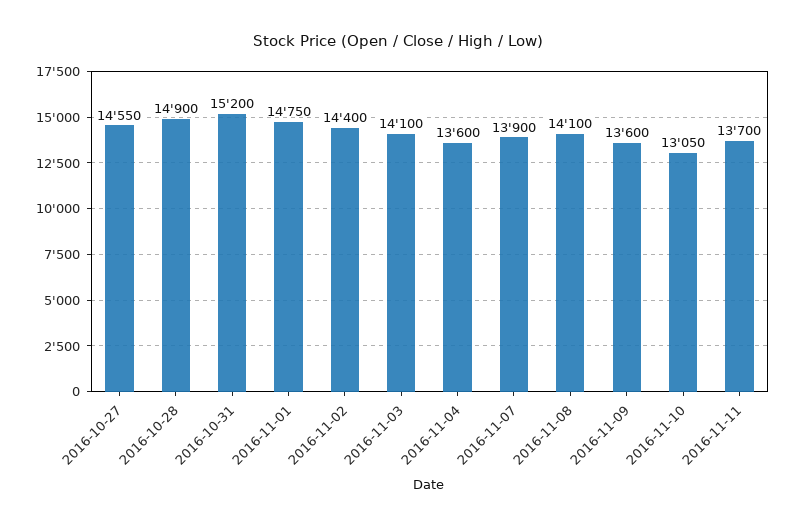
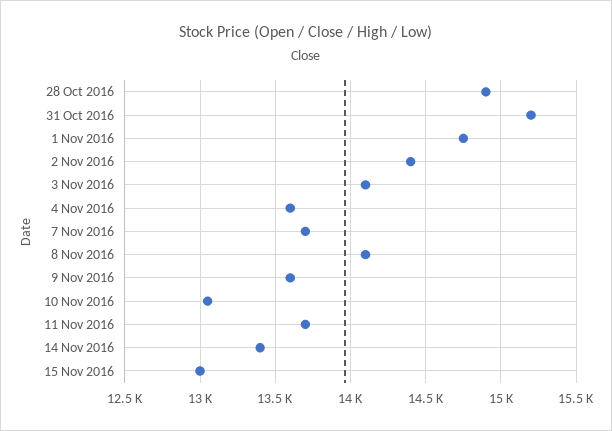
2016-10-27: 14550 -> none
2016-11-07: 13900 -> 13700
14 Nov 2016: none -> 13400
15 Nov 2016: none -> 13000

